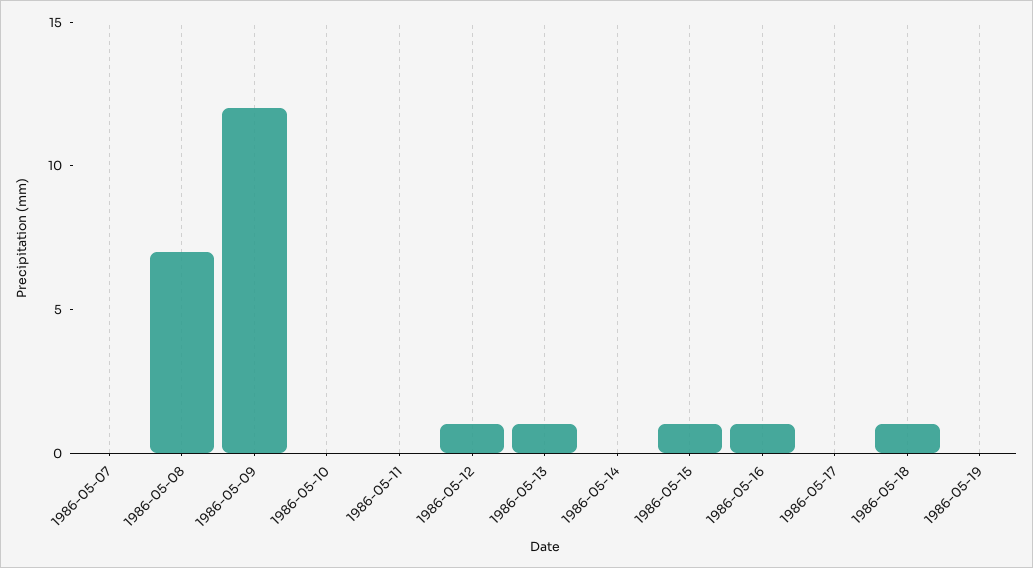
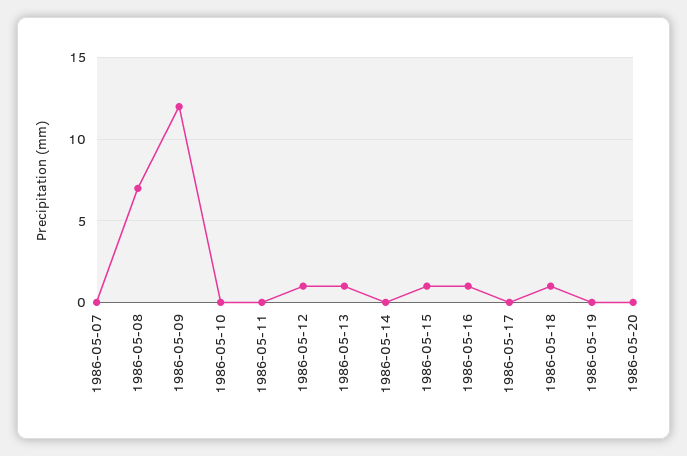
1986-05-20: none -> 0

